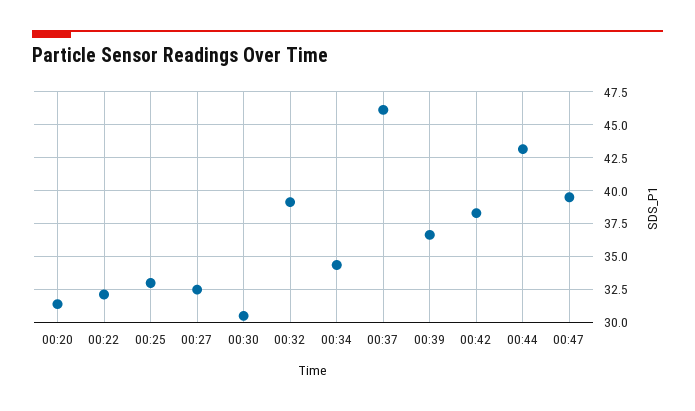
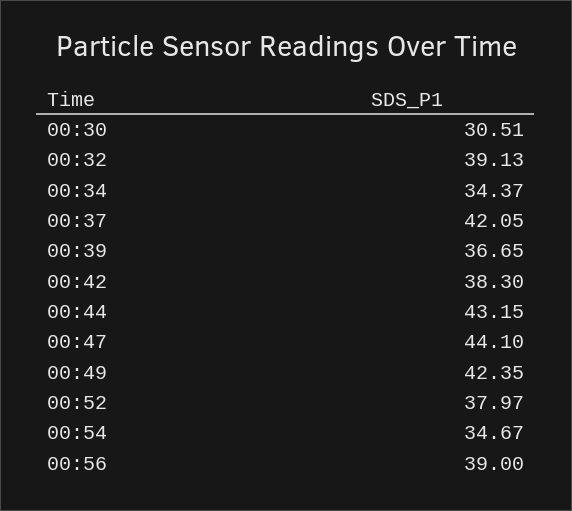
00:20: 31.5 -> none
00:22: 32 -> none
00:25: 33 -> none
00:27: 32.5 -> none
00:37: 46 -> 42.05
00:47: 39.5 -> 44.1
00:49: none -> 42.35
00:52: none -> 37.97
00:54: none -> 34.67
00:56: none -> 39

